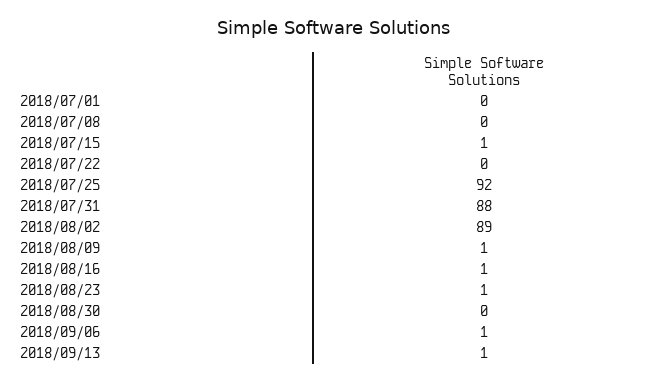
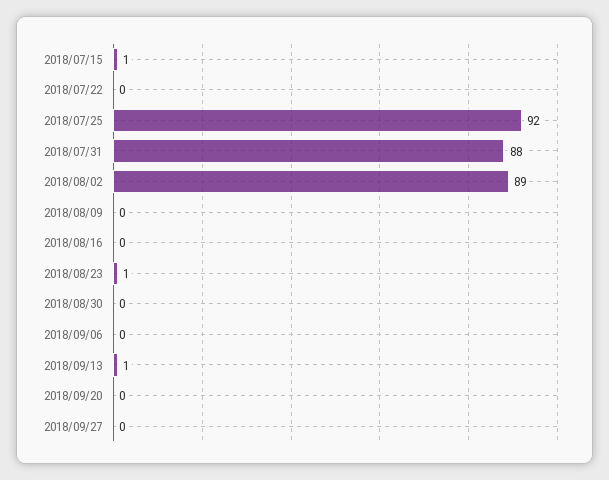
2018/07/01: 0 -> none
2018/07/08: 0 -> none
2018/08/09: 1 -> 0
2018/08/16: 1 -> 0
2018/09/06: 1 -> 0
2018/09/20: none -> 0
2018/09/27: none -> 0

